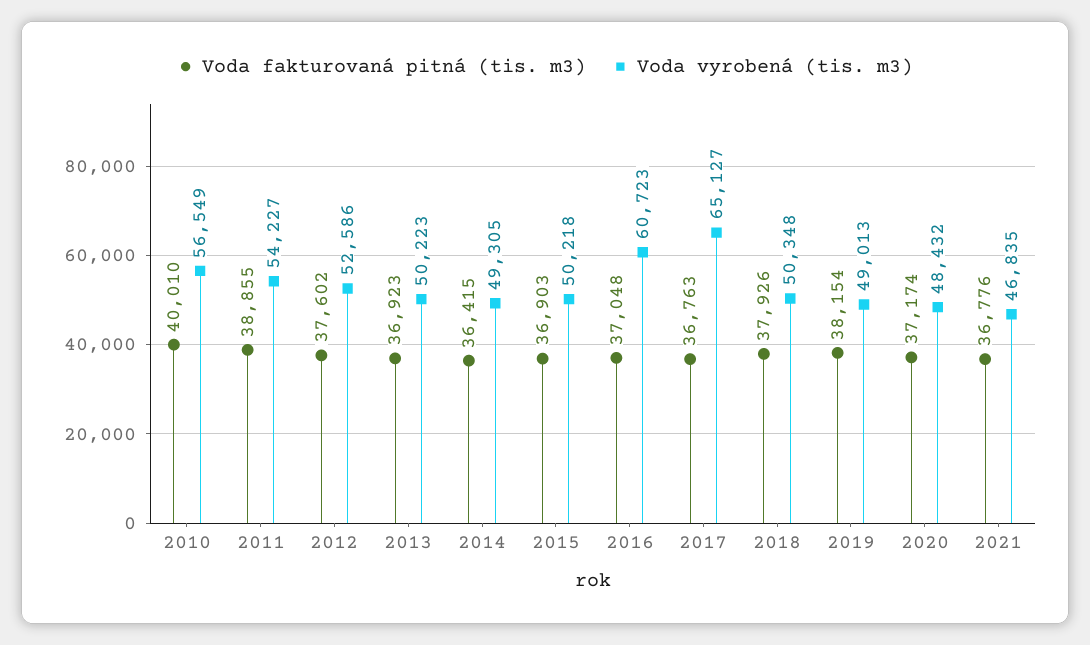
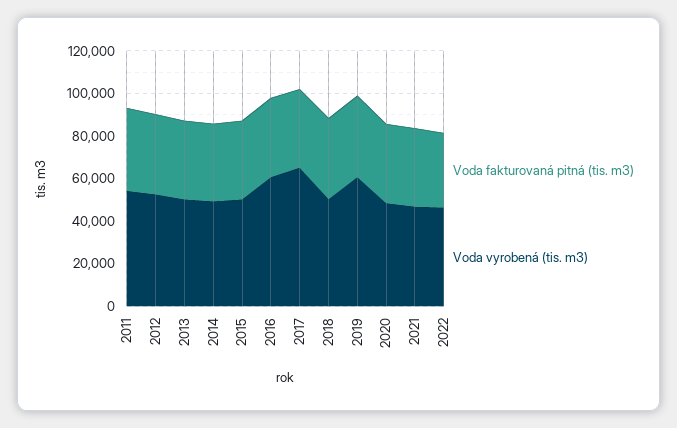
Voda fakturovaná pitná (tis. m3), 2010: 40010 -> none
Voda vyrobená (tis. m3), 2010: 56549 -> none
Voda vyrobená (tis. m3), 2019: 49013 -> 60000
Voda fakturovaná pitná (tis. m3), 2022: none -> 35000
Voda vyrobená (tis. m3), 2022: none -> 45000

